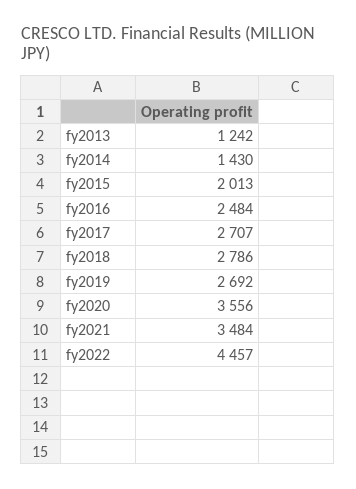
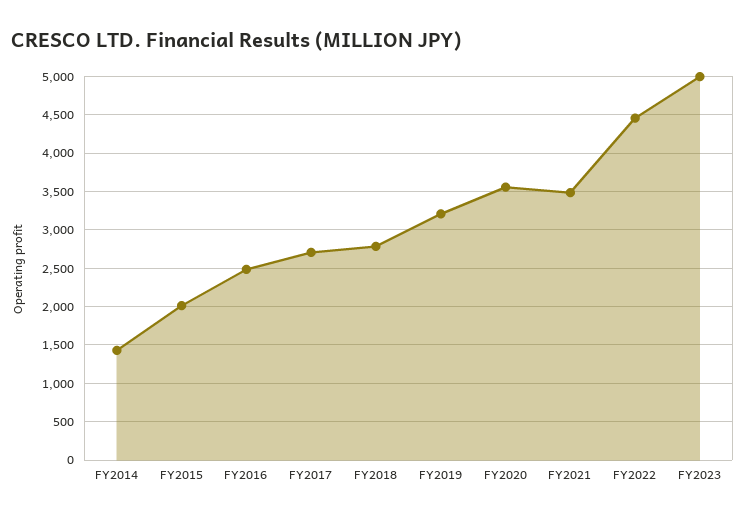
fy2013: 1242 -> none
fy2019: 2692 -> 3200
FY2023: none -> 5000

